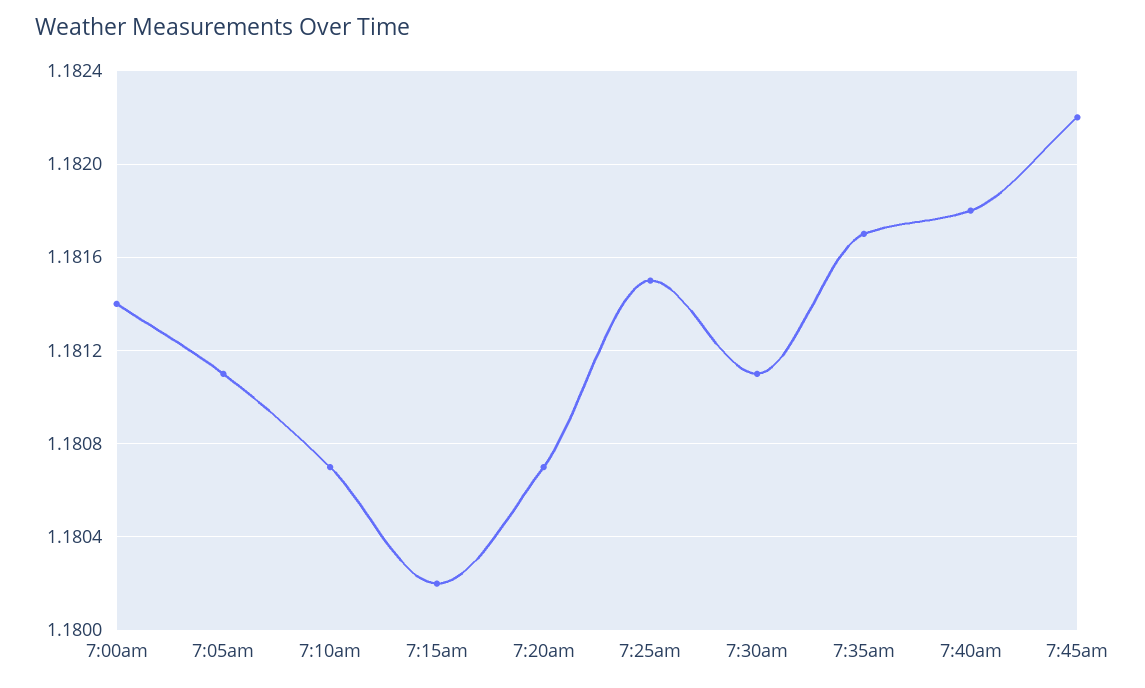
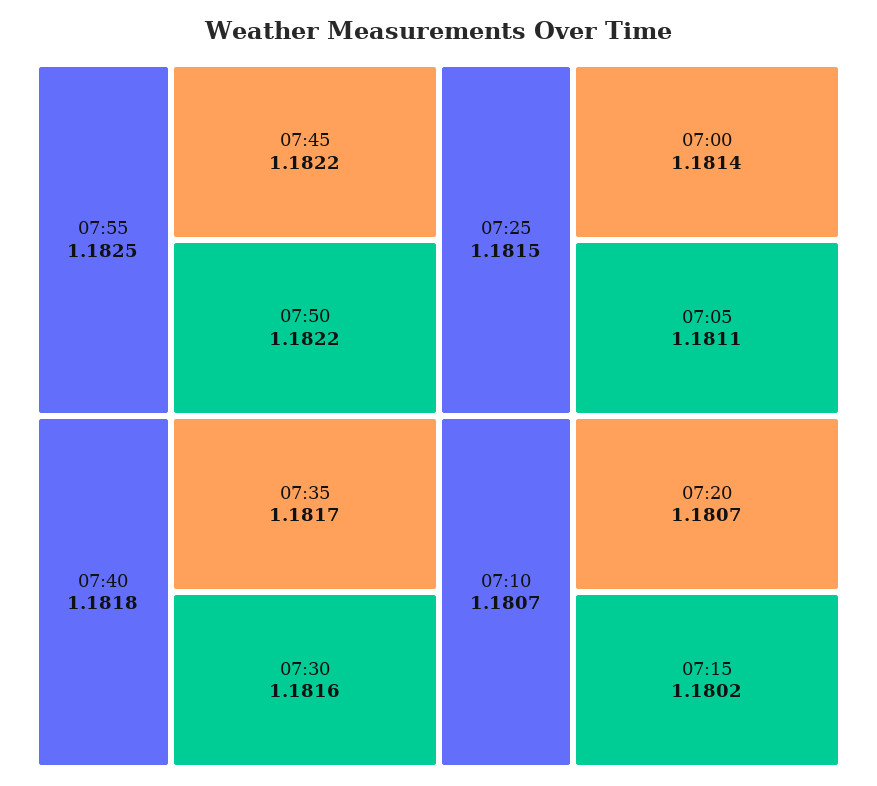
7:30am: 1.1811 -> 1.1816
07:55: none -> 1.1825
07:50: none -> 1.1822

